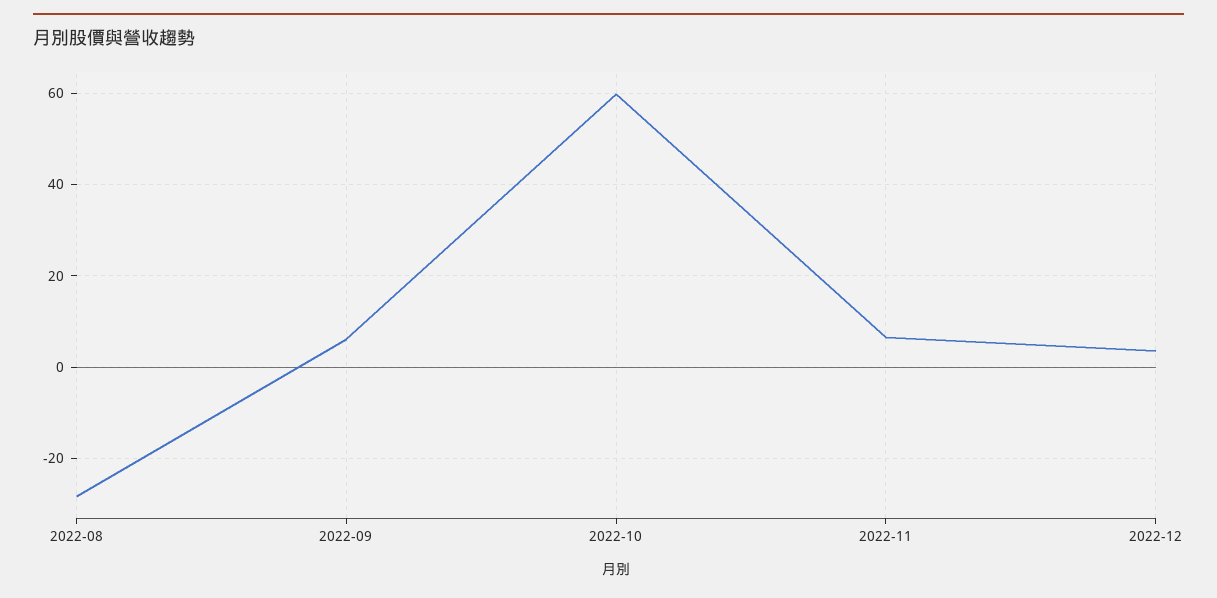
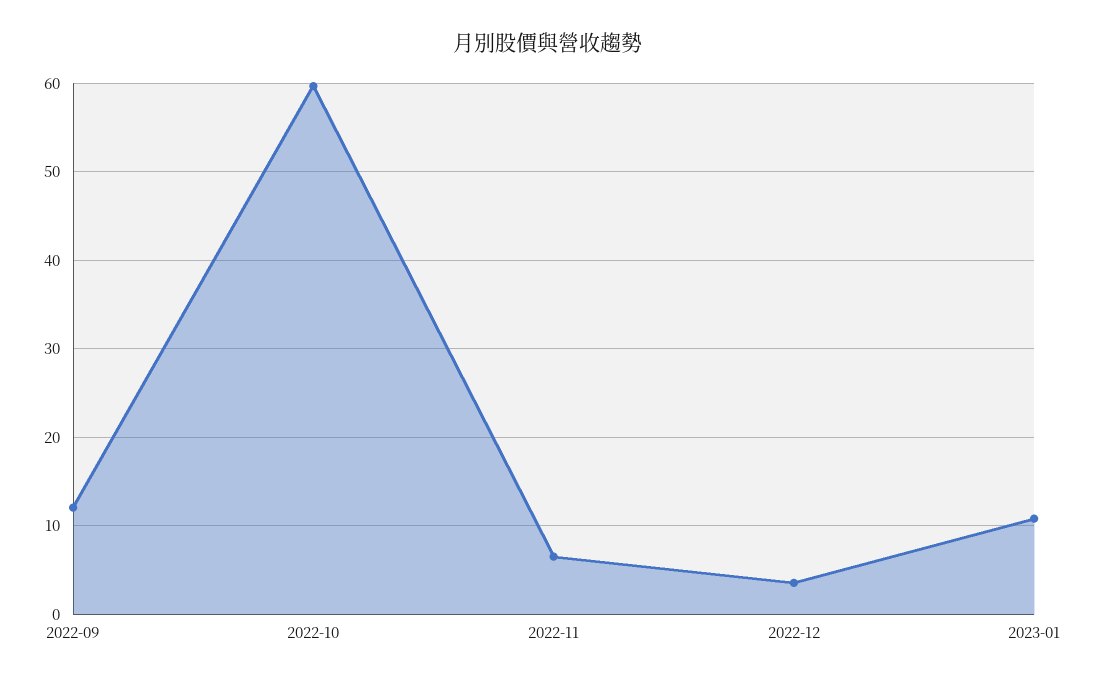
2022-08: -28 -> none
2022-09: 6 -> 12
2023-01: none -> 11

